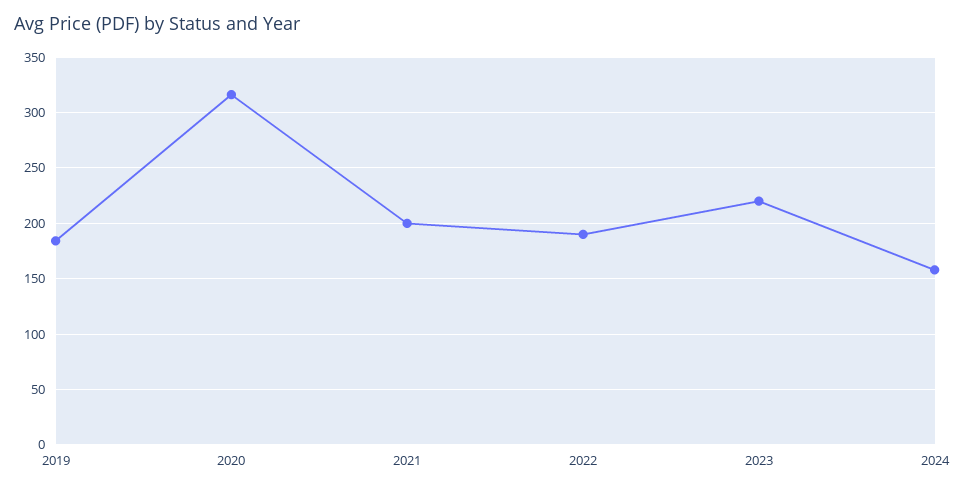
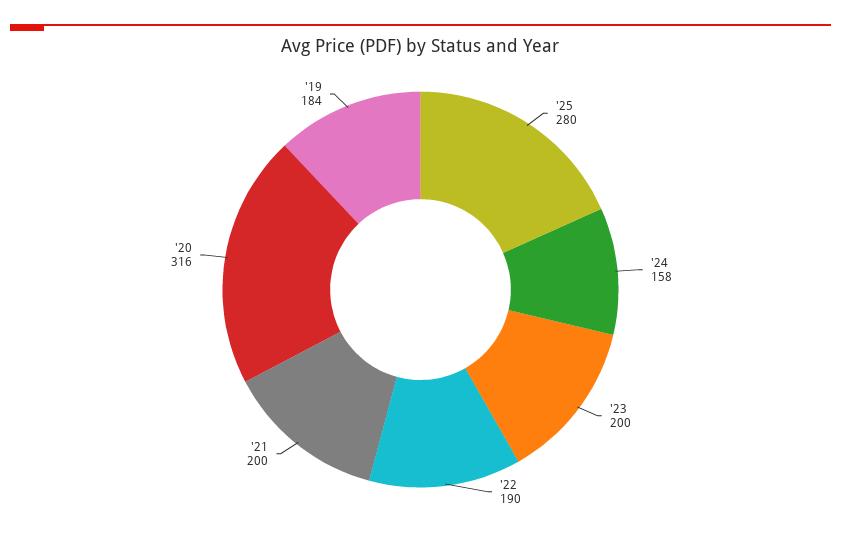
2023: 220 -> 200
'25: none -> 280

